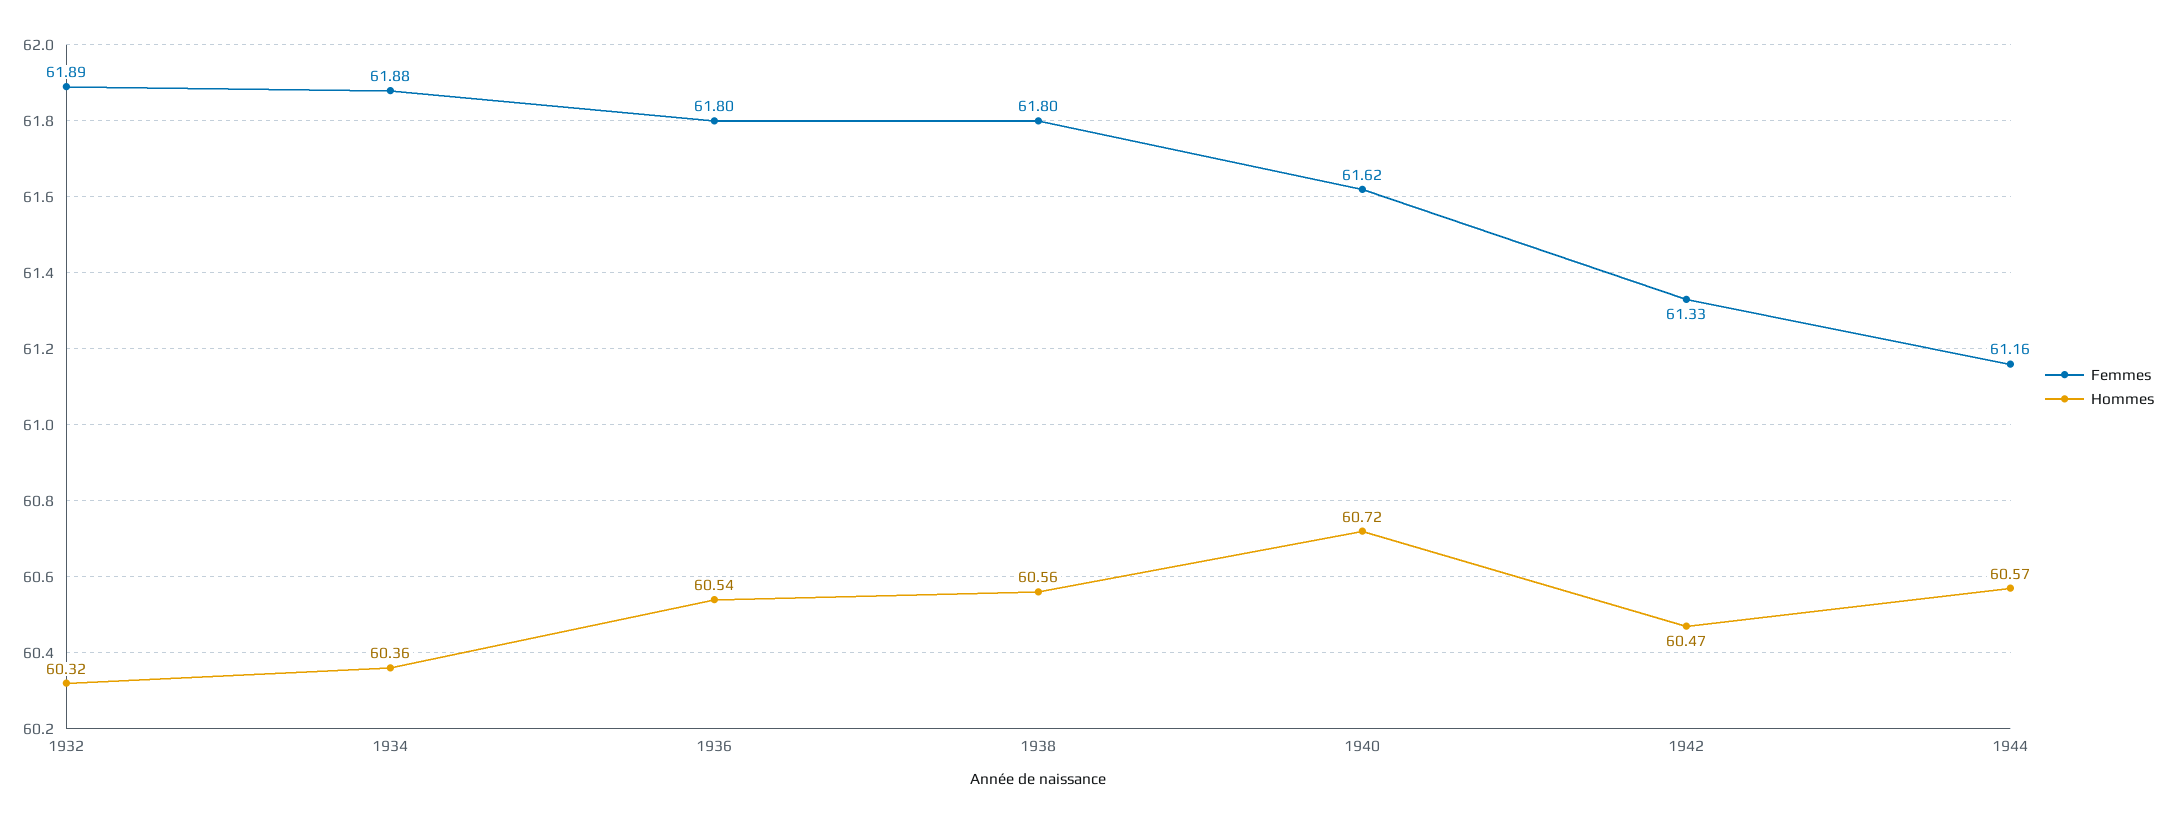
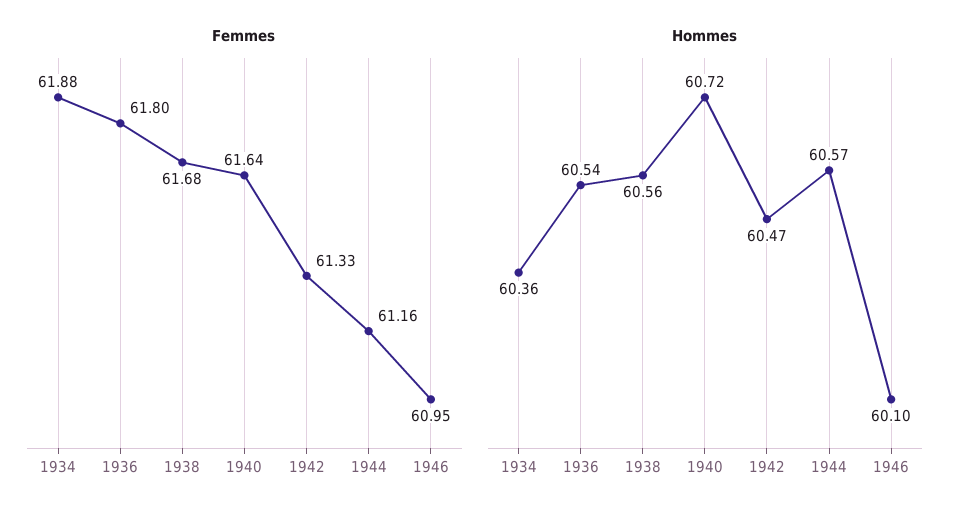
Femmes, 1932: 61.89 -> none
Hommes, 1932: 60.32 -> none
Femmes, 1938: 61.8 -> 61.68
Femmes, 1940: 61.62 -> 61.64
Femmes, 1946: none -> 60.95
Hommes, 1946: none -> 60.1

